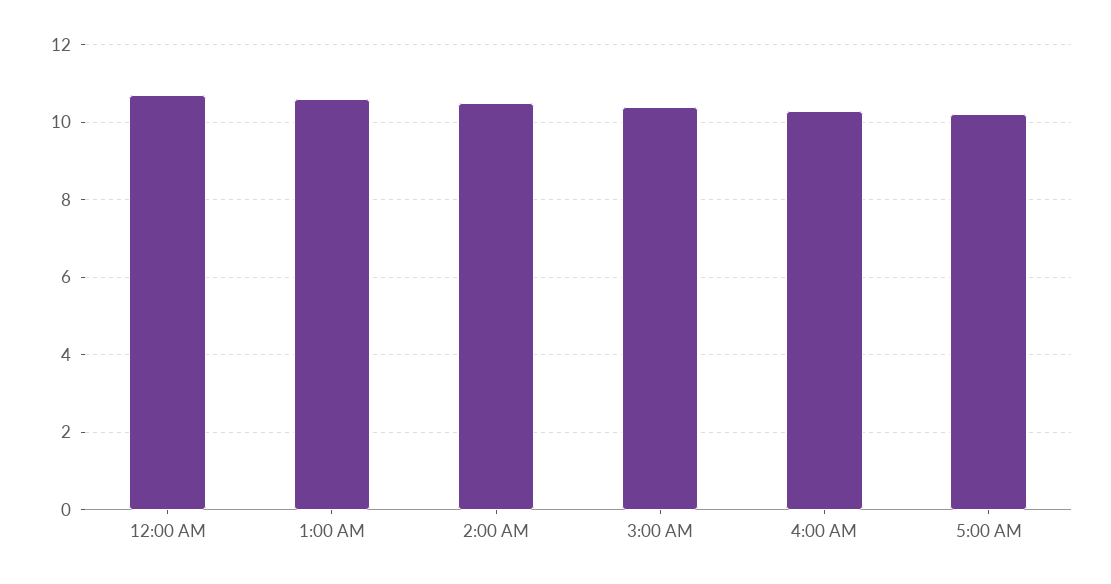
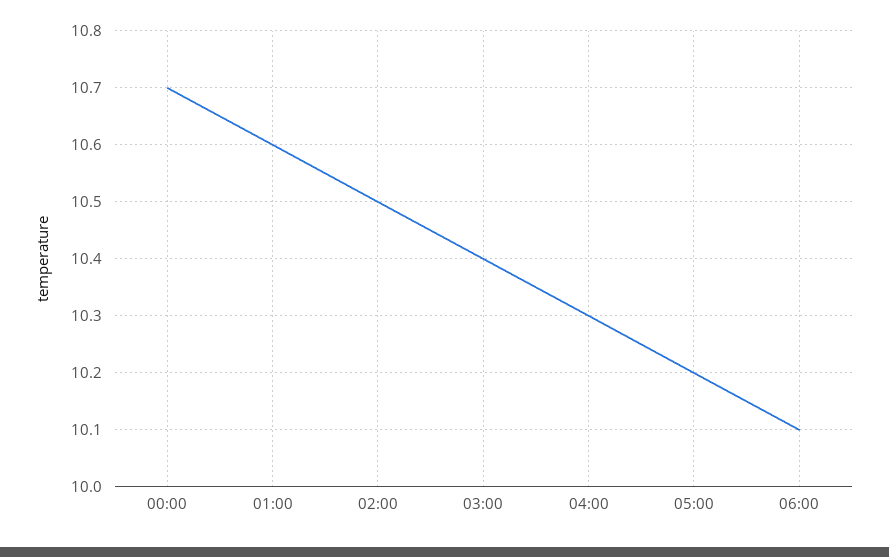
06:00: none -> 10.1

